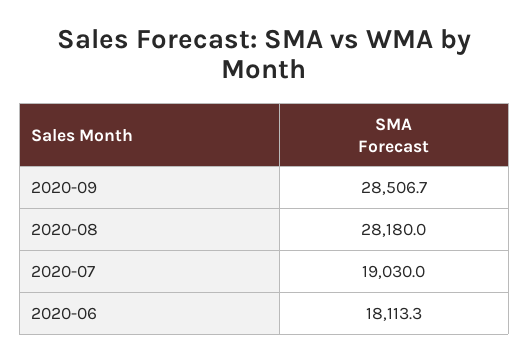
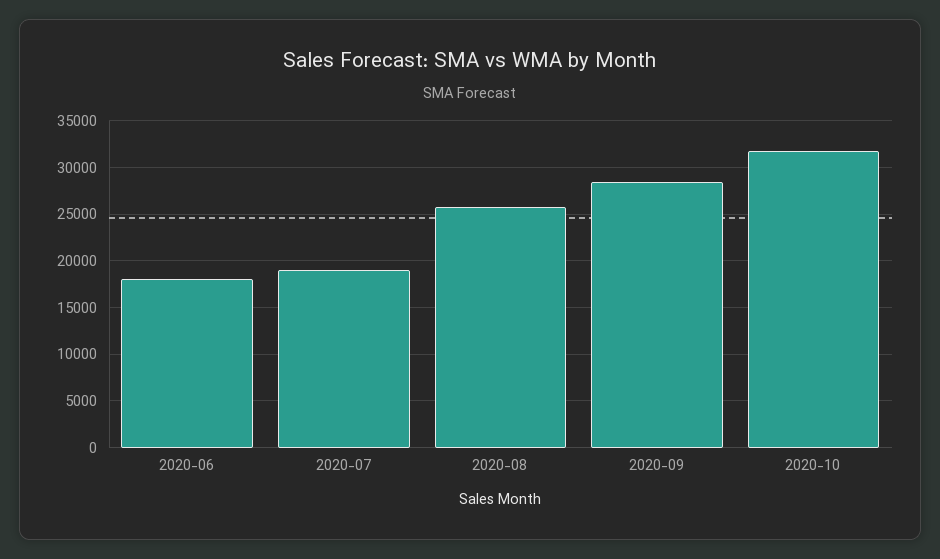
2020-08: 28180 -> 26000
2020-10: none -> 32000

